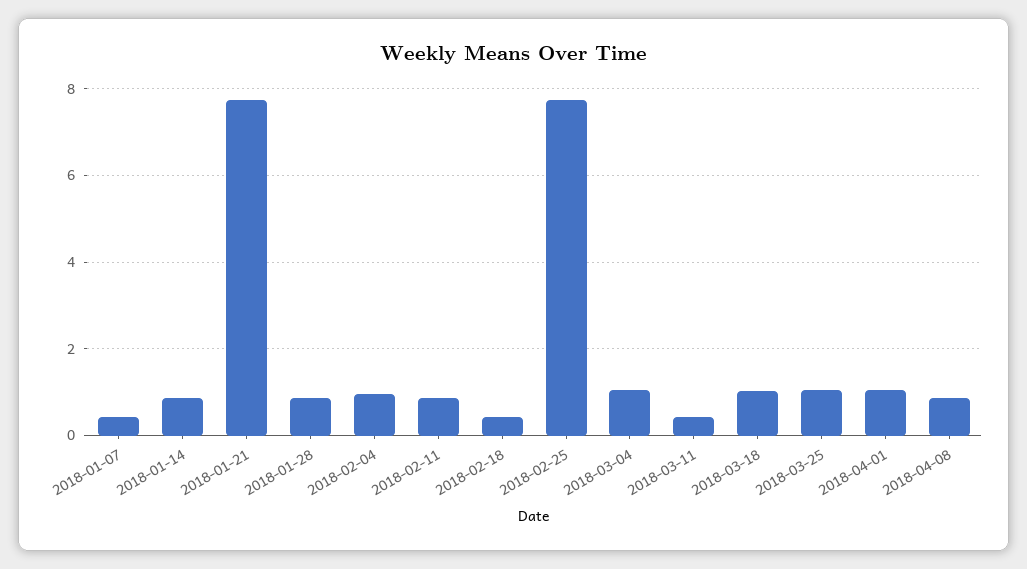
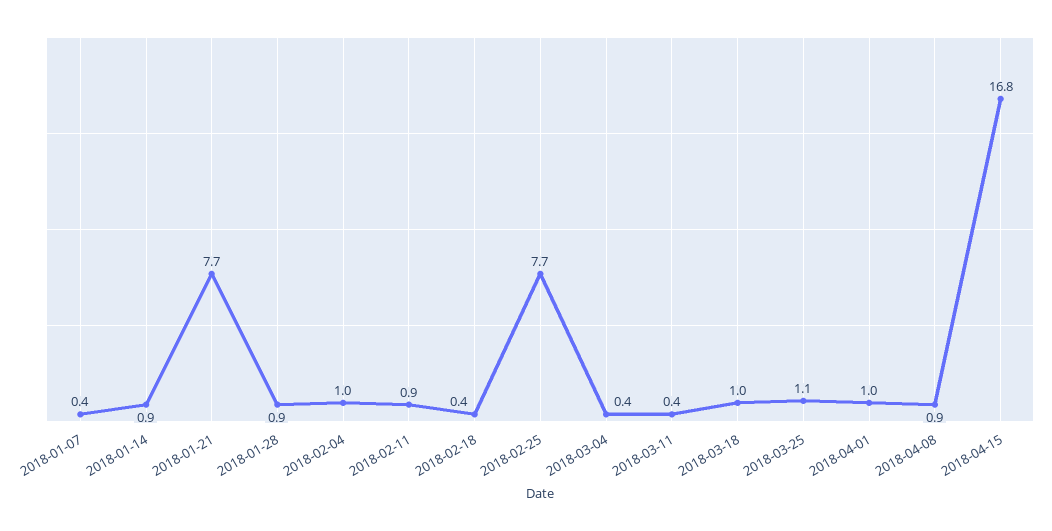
2018-03-04: 1 -> 0.4
2018-04-15: none -> 16.8

